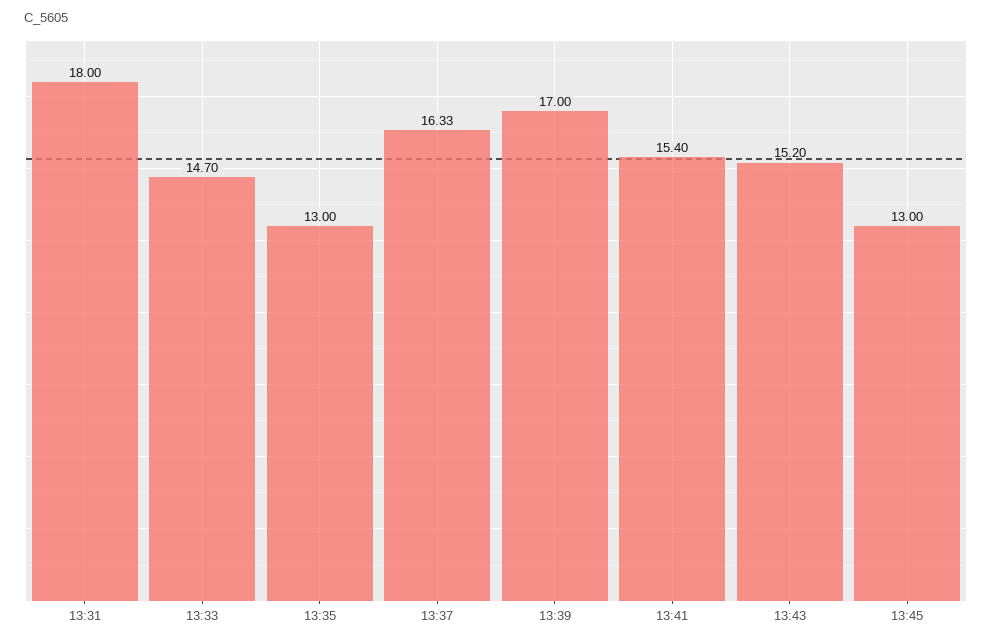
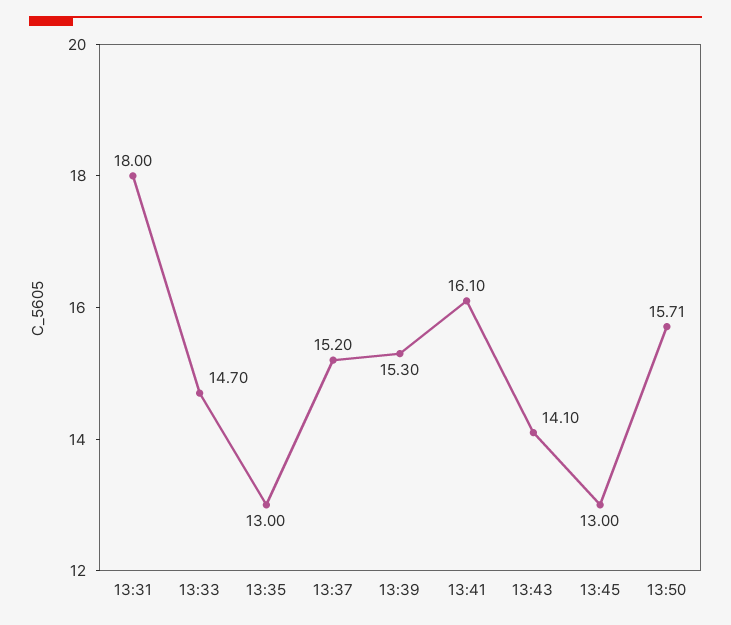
13:37: 16.33 -> 15.2
13:39: 17 -> 15.3
13:41: 15.4 -> 16.1
13:43: 15.2 -> 14.1
13:50: none -> 15.71

